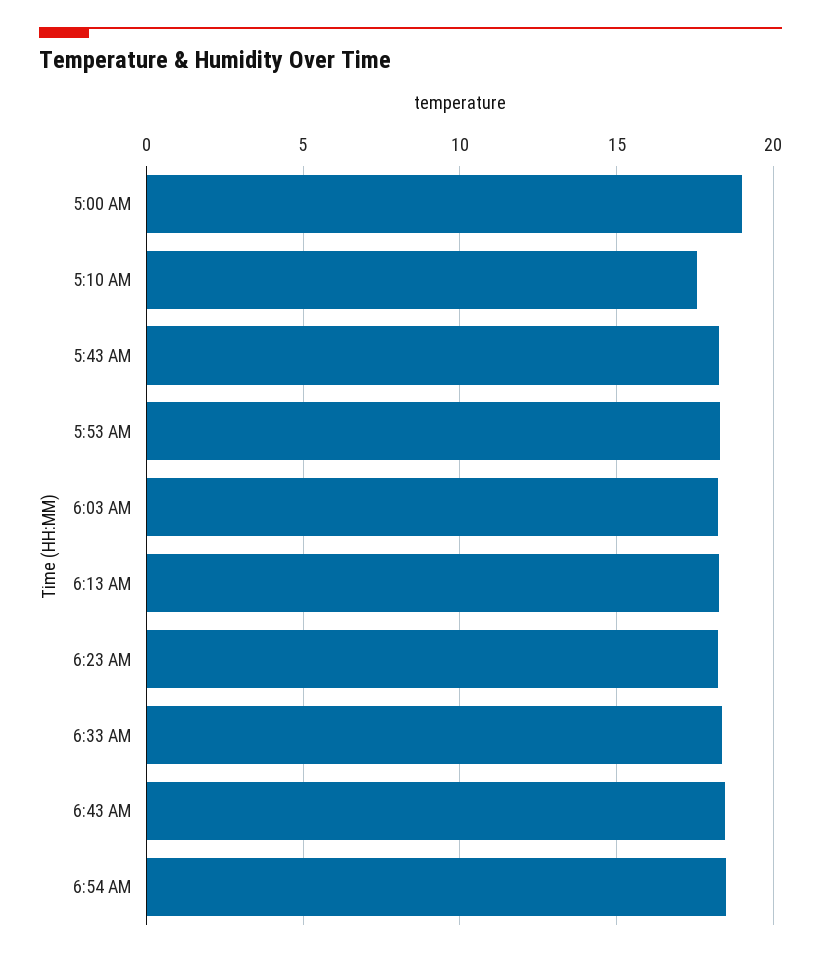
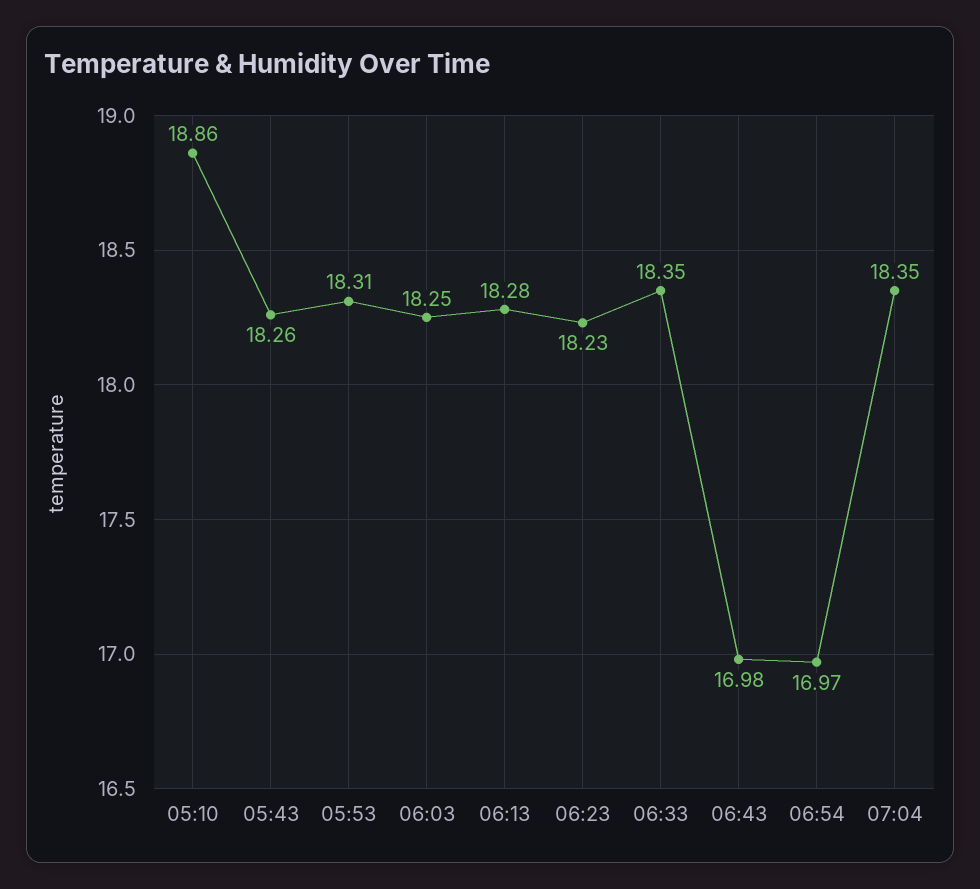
5:00 AM: 19 -> none
5:10 AM: 17.5 -> 18.86
6:43 AM: 18.5 -> 16.98
6:54 AM: 18.5 -> 16.97
07:04: none -> 18.35

